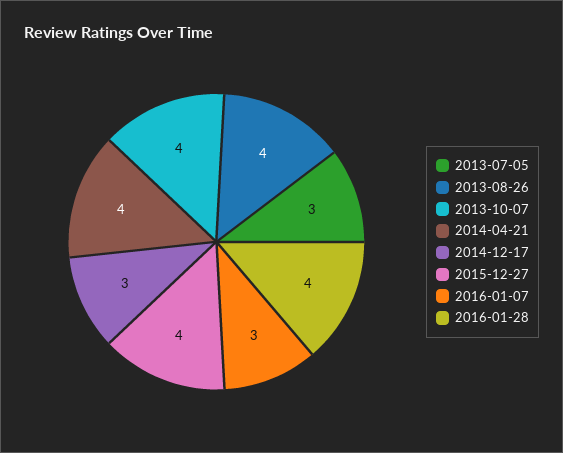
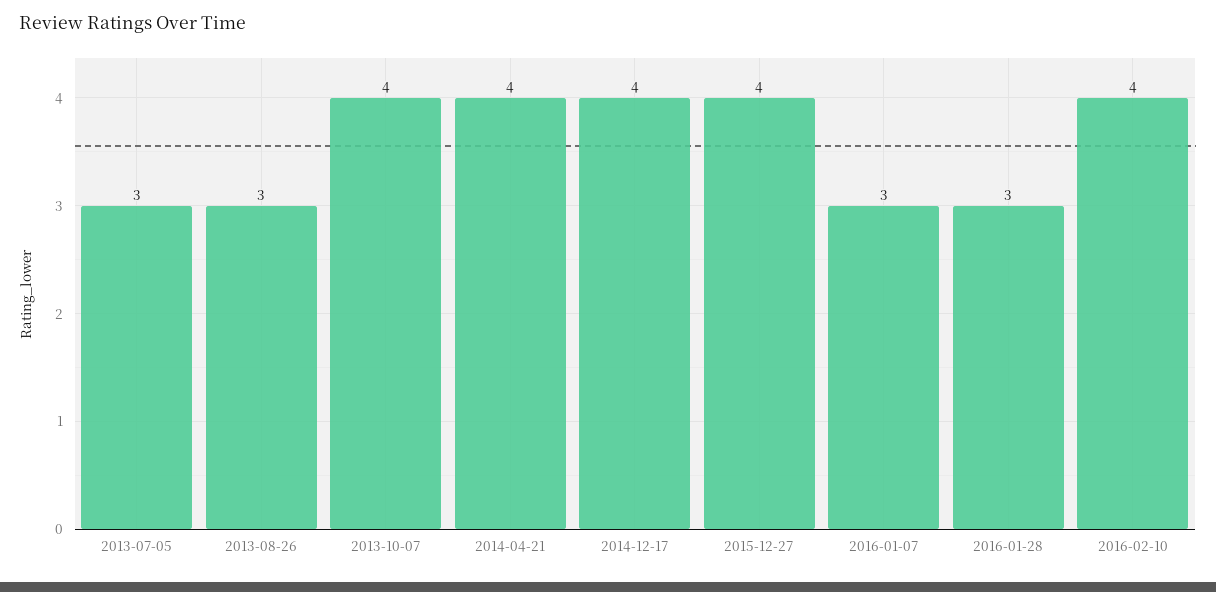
2013-08-26: 4 -> 3
2014-12-17: 3 -> 4
2016-01-28: 4 -> 3
2016-02-10: none -> 4

